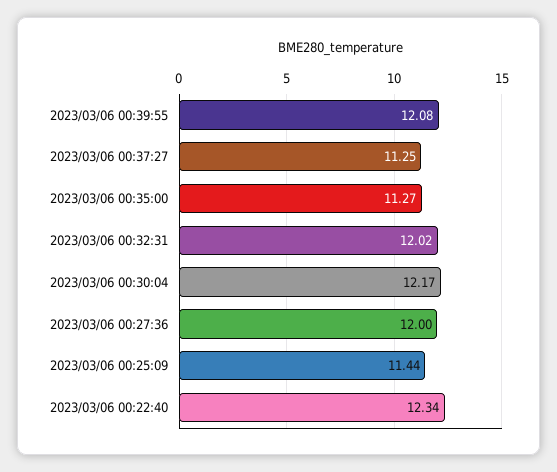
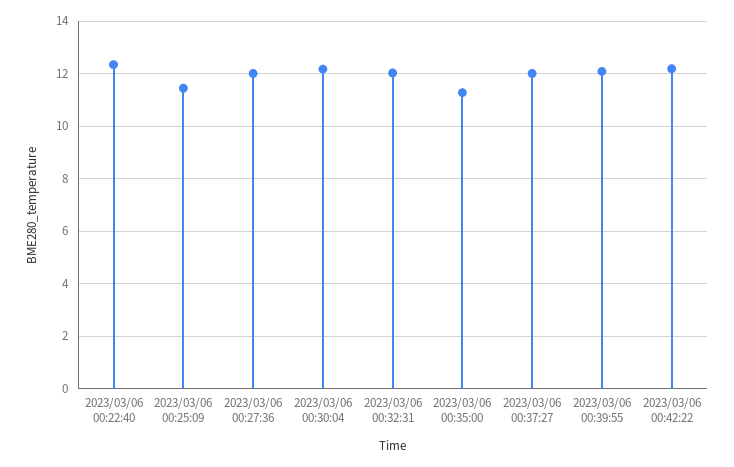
2023/03/06 00:37:27: 11.25 -> 12
2023/03/06 00:42:22: none -> 12.25

